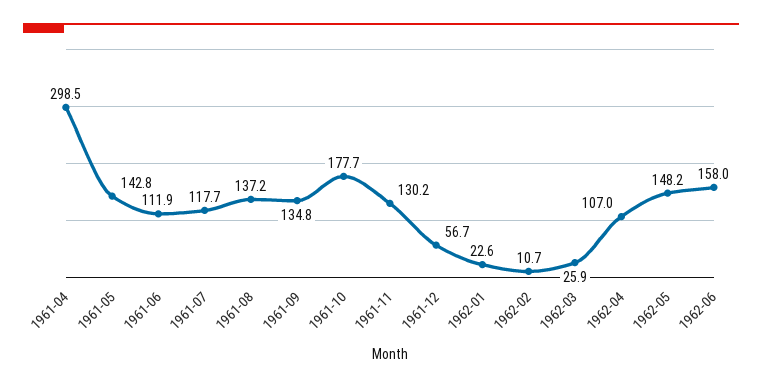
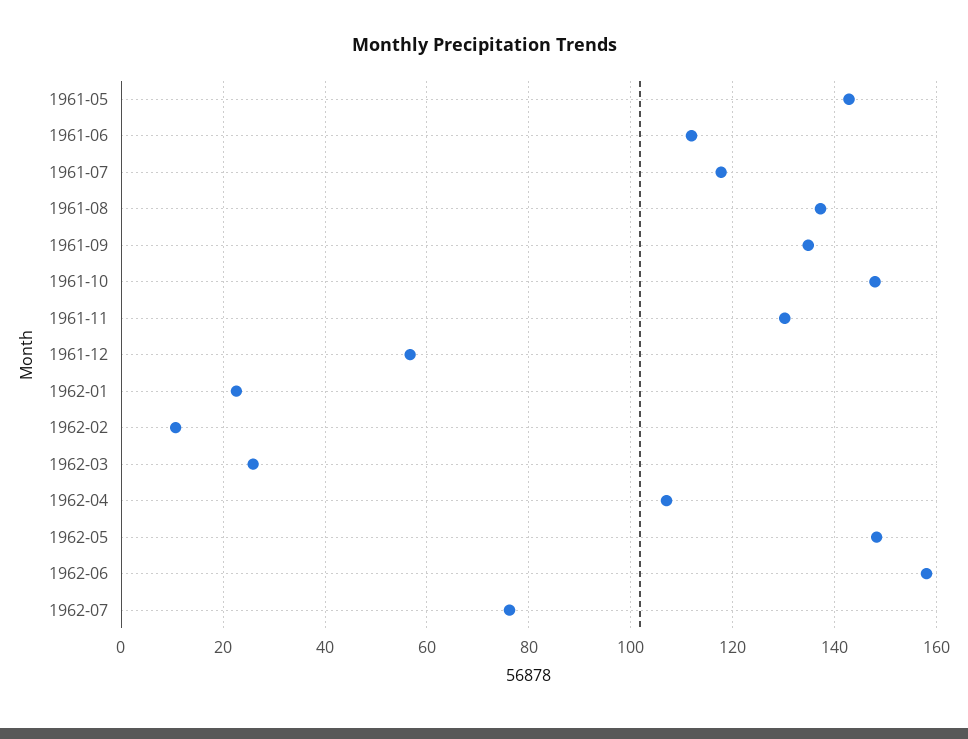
1961-04: 298.5 -> none
1961-10: 177.7 -> 148
1962-07: none -> 76

